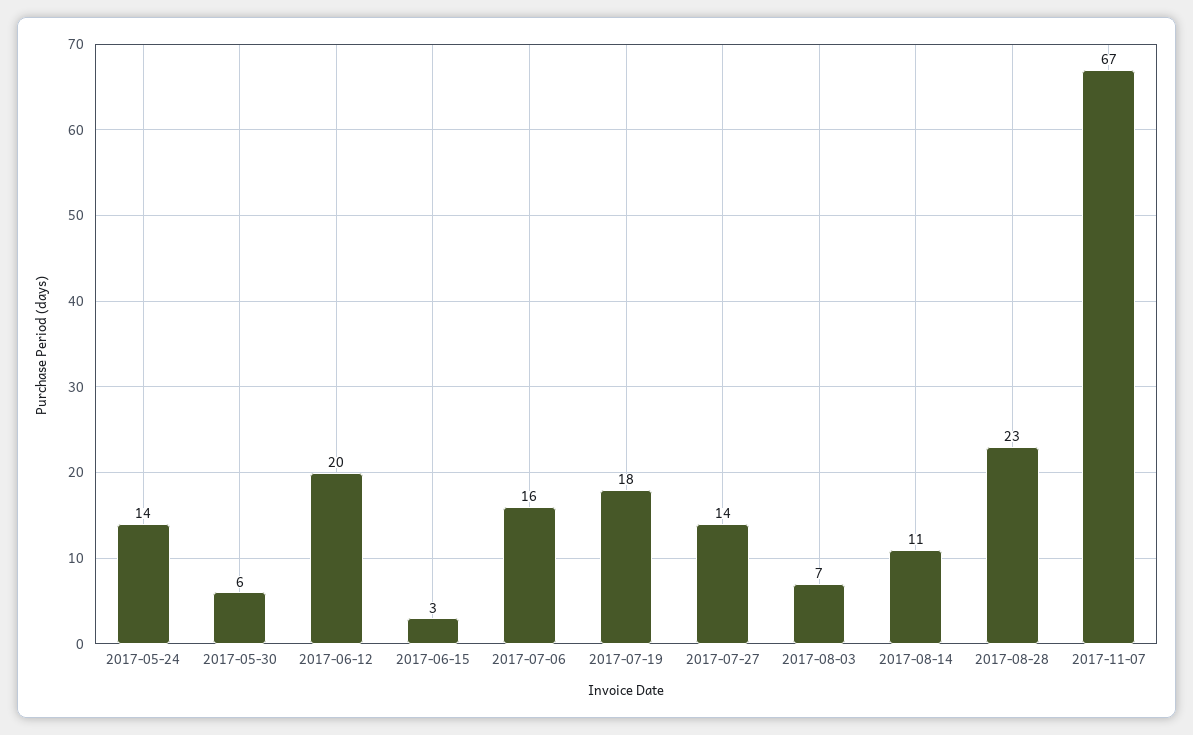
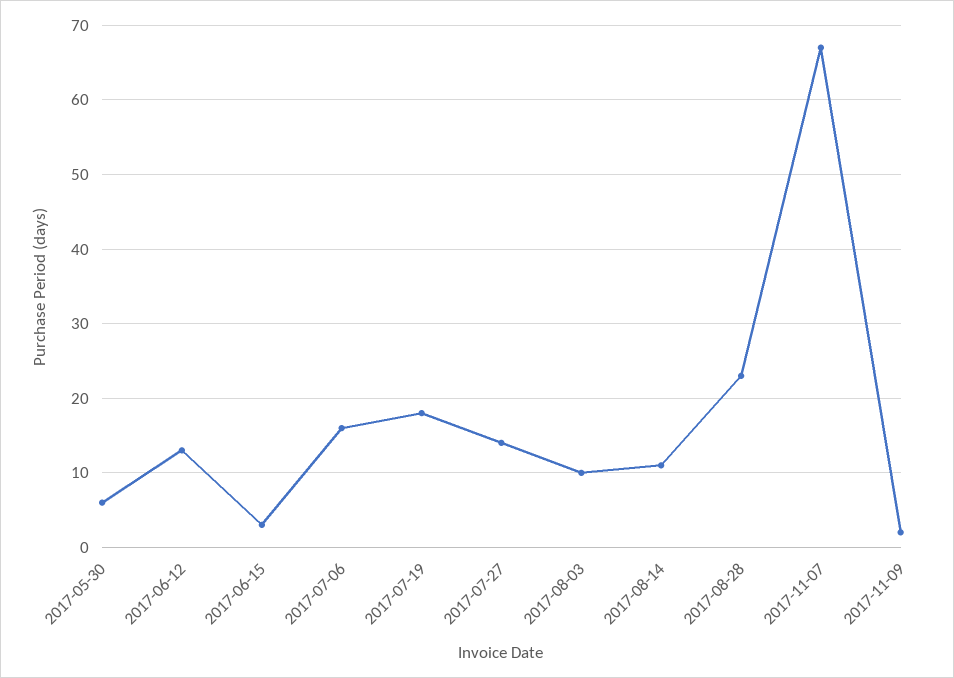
2017-05-24: 14 -> none
2017-06-12: 20 -> 13
2017-08-03: 7 -> 10
2017-11-09: none -> 2

